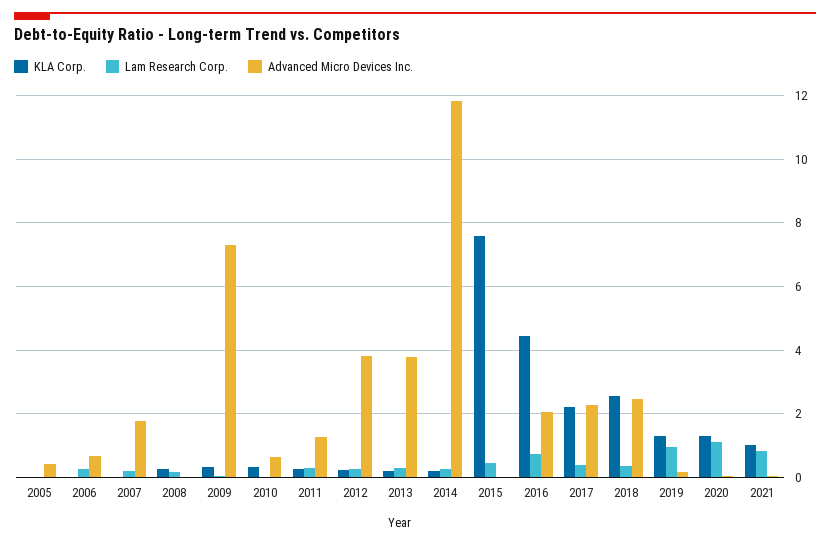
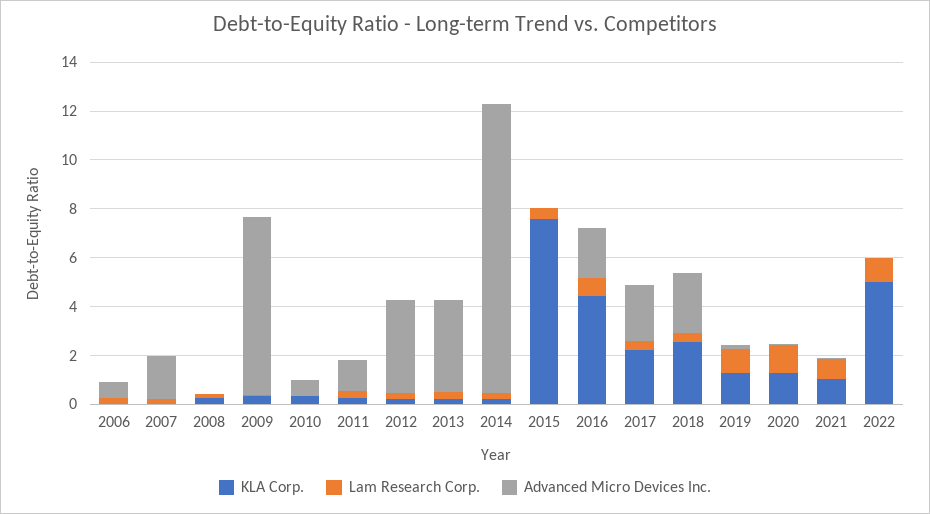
KLA Corp., 2005: 0 -> none
Lam Research Corp., 2005: 0 -> none
Advanced Micro Devices Inc., 2005: 0.4 -> none
KLA Corp., 2022: none -> 5
Lam Research Corp., 2022: none -> 1
Advanced Micro Devices Inc., 2022: none -> 0

